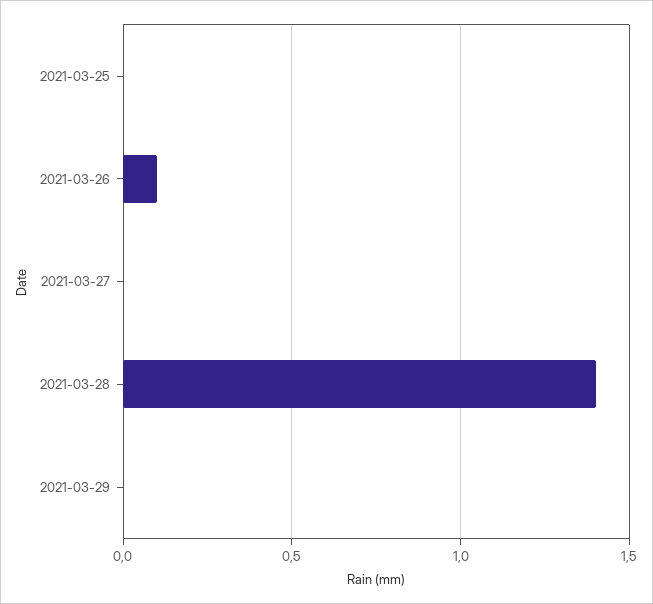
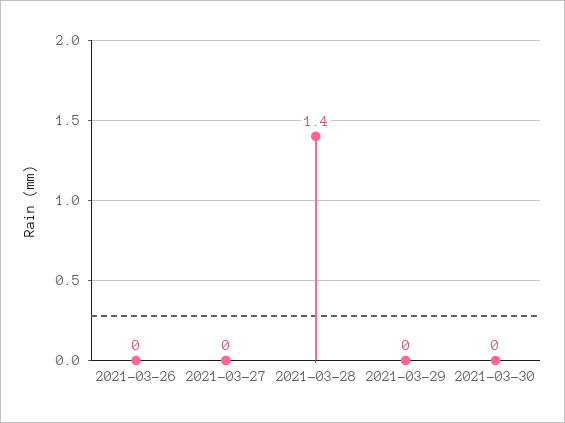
2021-03-25: 0 -> none
2021-03-26: 0.1 -> 0
2021-03-30: none -> 0

